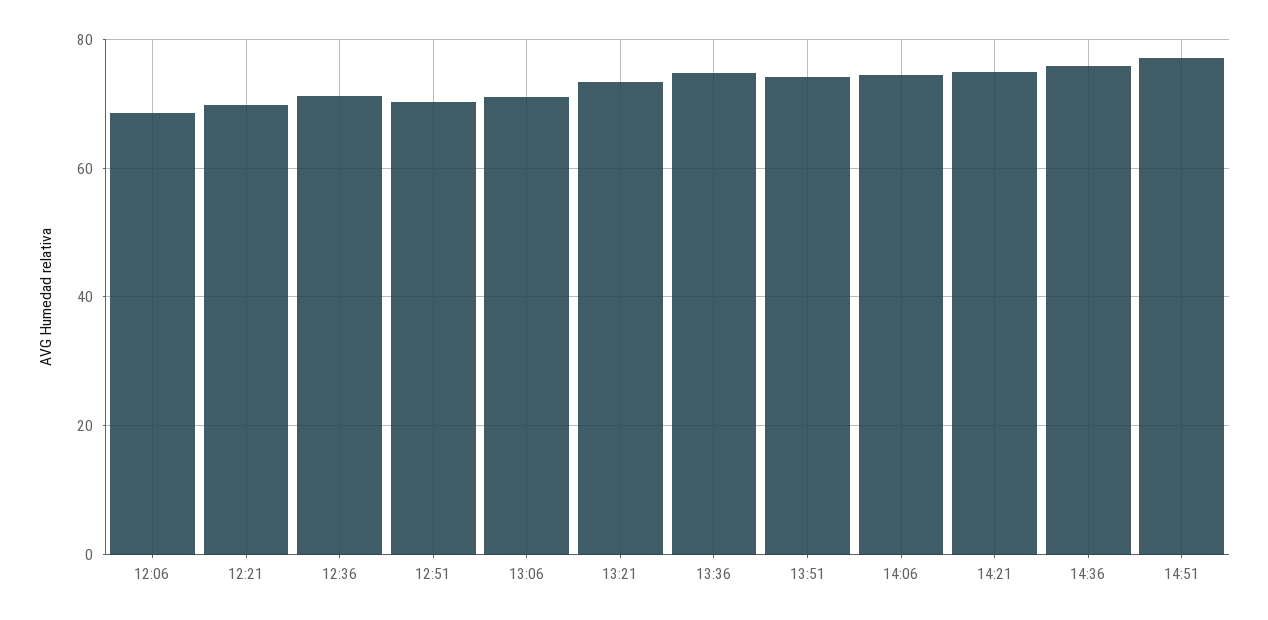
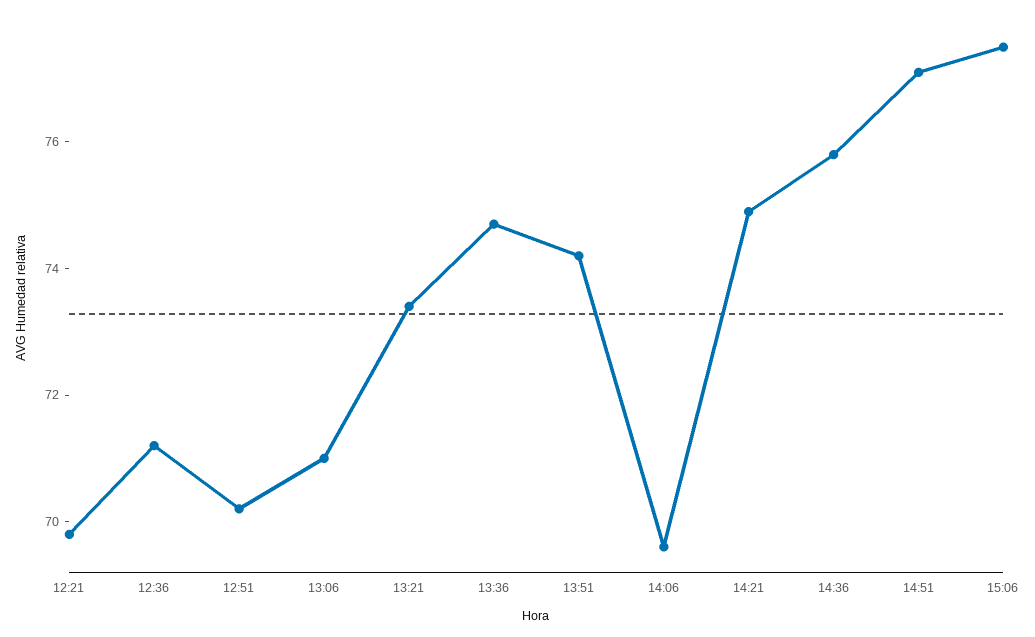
12:06: 68 -> none
14:06: 74 -> 69.5
15:06: none -> 77.5

